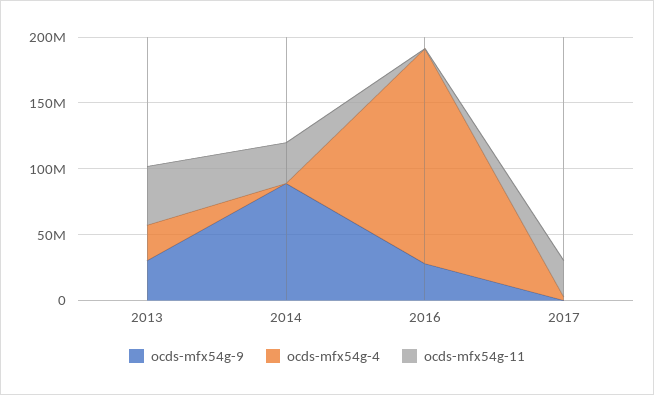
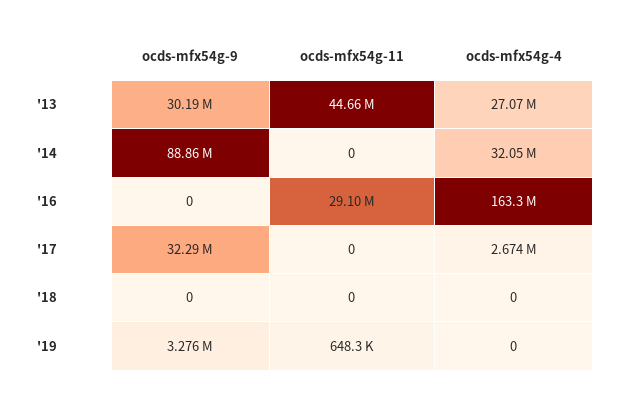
ocds-mfx54g-4, 2014: 0 -> 32050000
ocds-mfx54g-11, 2014: 30000000 -> 0
ocds-mfx54g-9, 2016: 30000000 -> 0
ocds-mfx54g-11, 2016: 0 -> 29100000
ocds-mfx54g-9, 2017: 0 -> 32290000
ocds-mfx54g-11, 2017: 30000000 -> 0
ocds-mfx54g-9, '18: none -> 0
ocds-mfx54g-11, '18: none -> 0
ocds-mfx54g-4, '18: none -> 0
ocds-mfx54g-9, '19: none -> 3276000
ocds-mfx54g-11, '19: none -> 648300
ocds-mfx54g-4, '19: none -> 0

